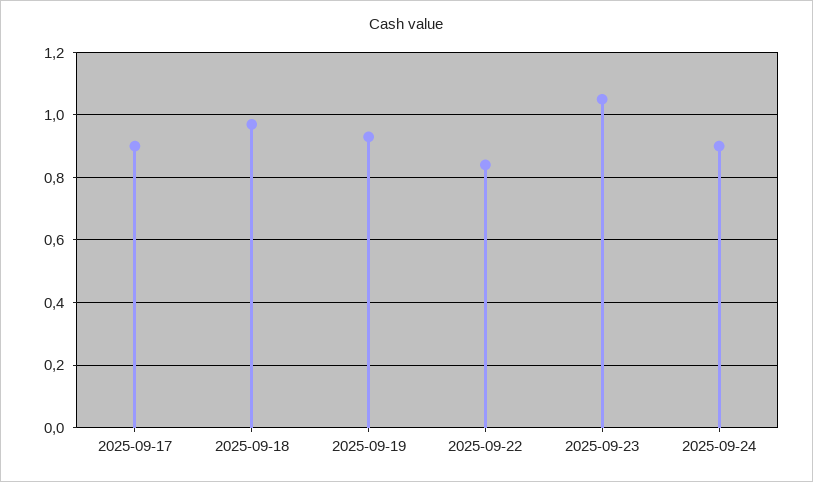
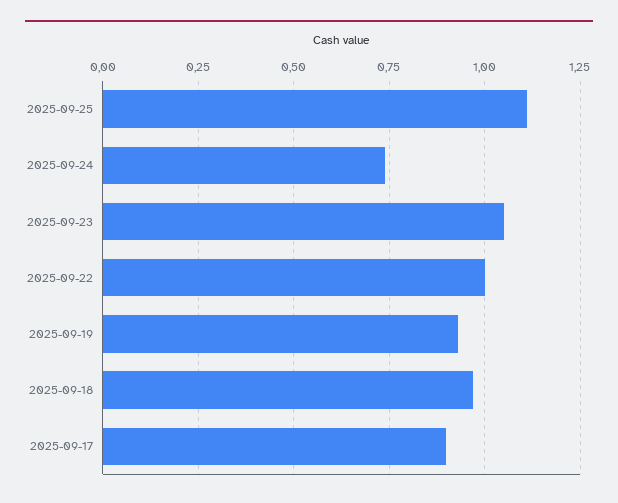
2025-09-22: 0.85 -> 1
2025-09-24: 0.9 -> 0.75
2025-09-25: none -> 1.1

